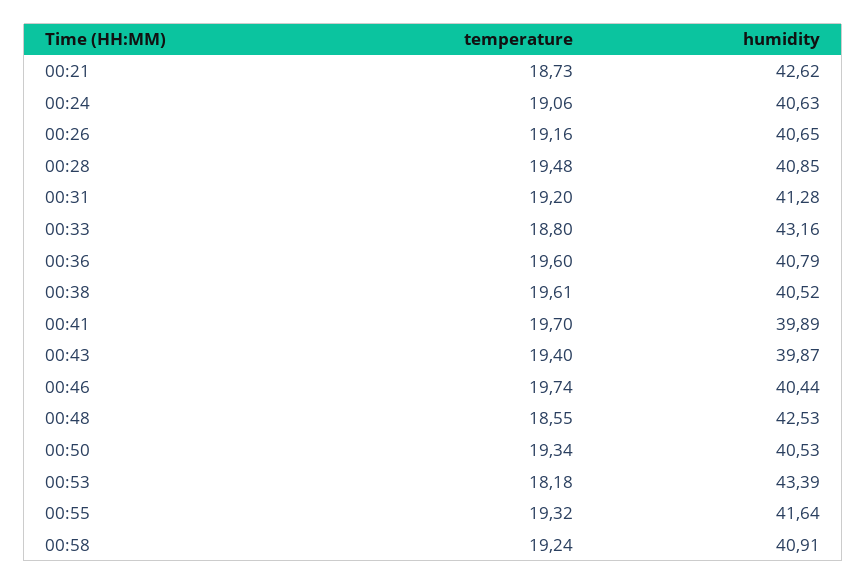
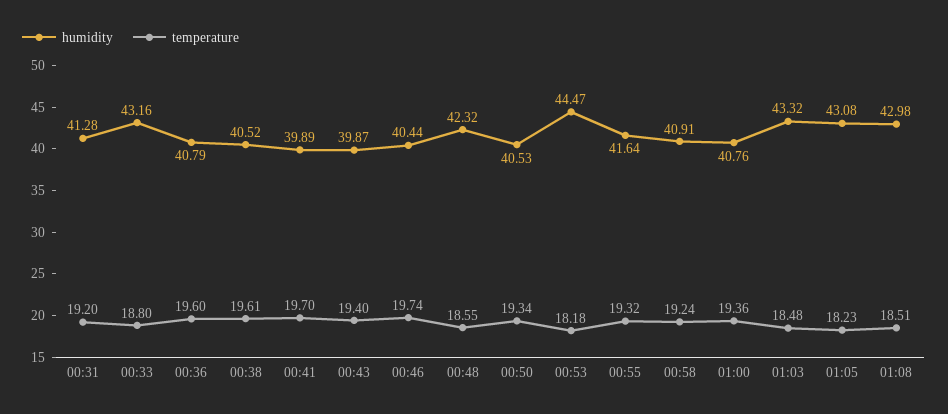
temperature, 00:21: 18.73 -> none
humidity, 00:21: 42.62 -> none
temperature, 00:24: 19.06 -> none
humidity, 00:24: 40.63 -> none
temperature, 00:26: 19.16 -> none
humidity, 00:26: 40.65 -> none
temperature, 00:28: 19.48 -> none
humidity, 00:28: 40.85 -> none
humidity, 00:48: 42.53 -> 42.32
humidity, 00:53: 43.39 -> 44.47
humidity, 01:00: none -> 40.76
temperature, 01:00: none -> 19.36
humidity, 01:03: none -> 43.32
temperature, 01:03: none -> 18.48
humidity, 01:05: none -> 43.08
temperature, 01:05: none -> 18.23
humidity, 01:08: none -> 42.98
temperature, 01:08: none -> 18.51

